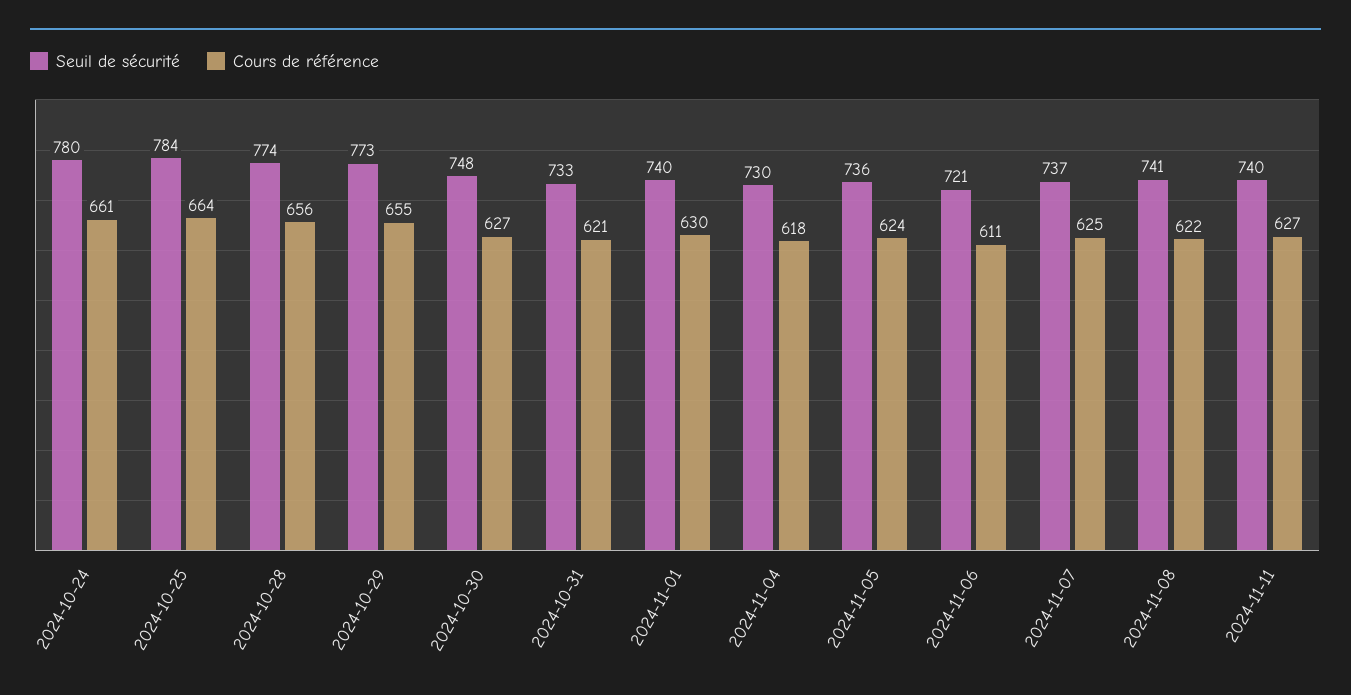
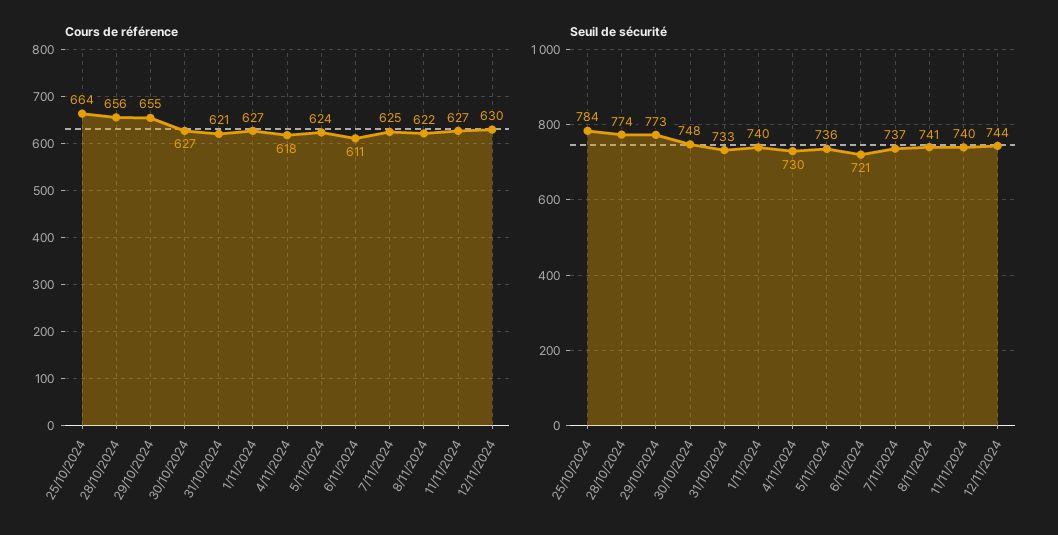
Seuil de sécurité, 2024-10-24: 780 -> none
Cours de référence, 2024-10-24: 661 -> none
Cours de référence, 2024-11-01: 630 -> 627
Cours de référence, 12/11/2024: none -> 630
Seuil de sécurité, 12/11/2024: none -> 744

